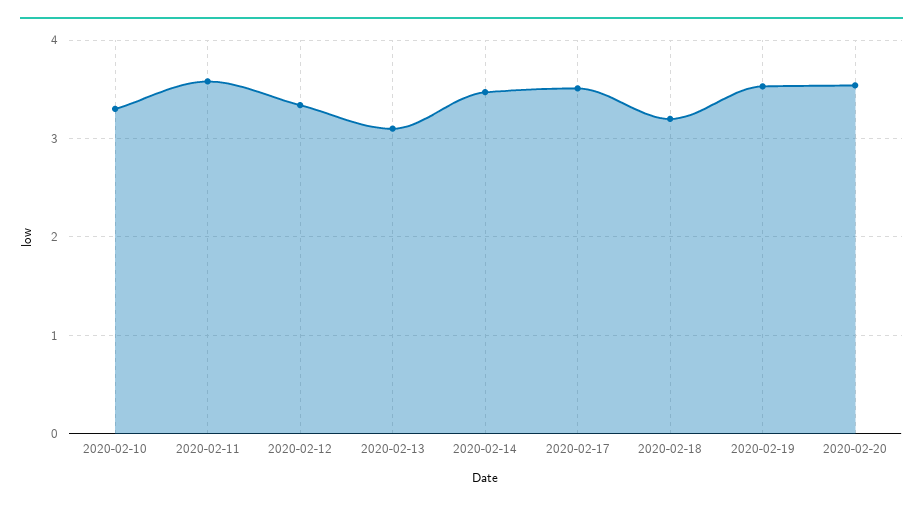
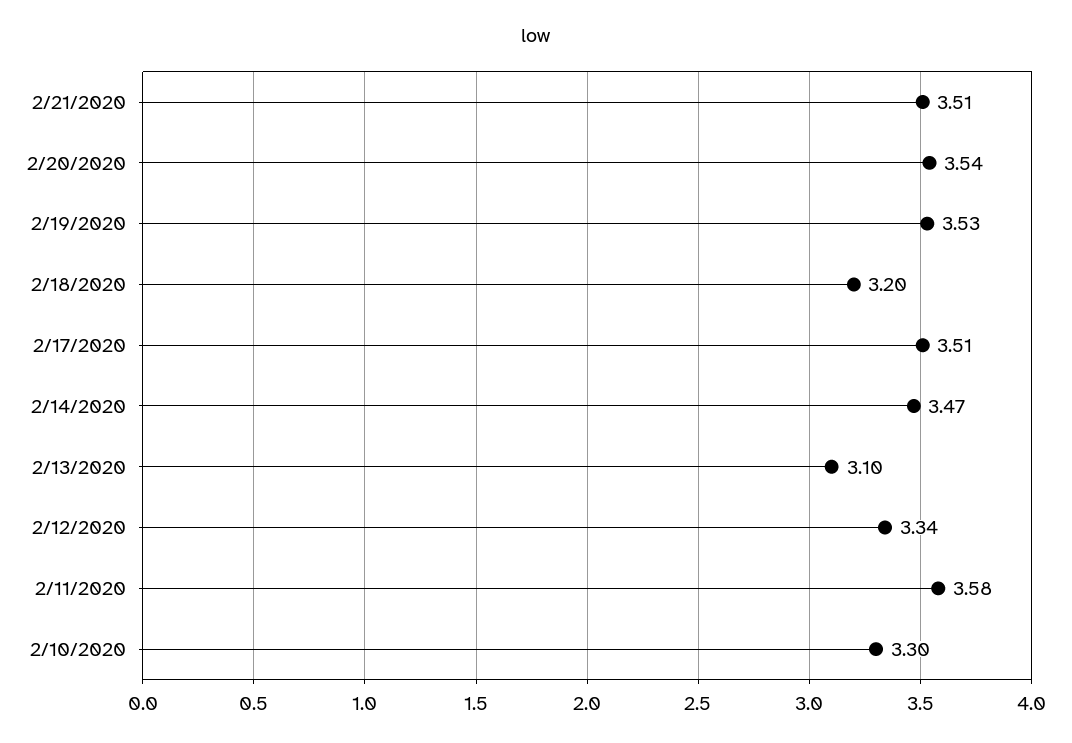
2/21/2020: none -> 3.51

